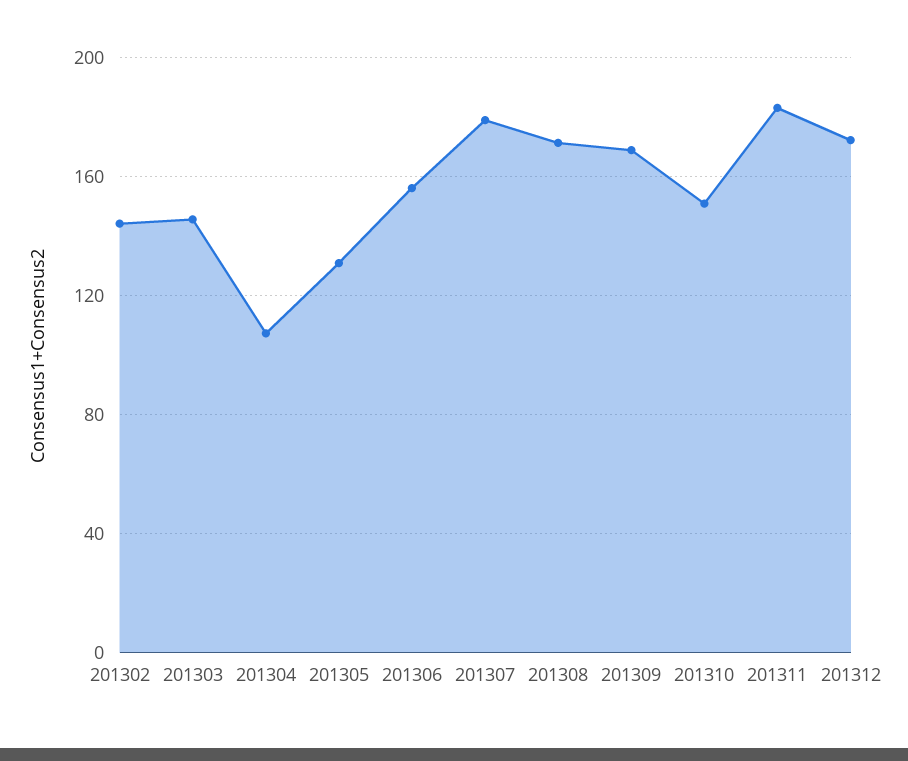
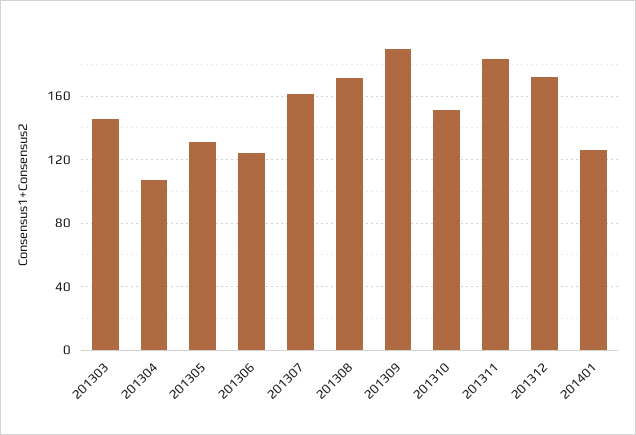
201302: 145 -> none
201306: 155 -> 125
201307: 180 -> 160
201309: 170 -> 190
201401: none -> 125

